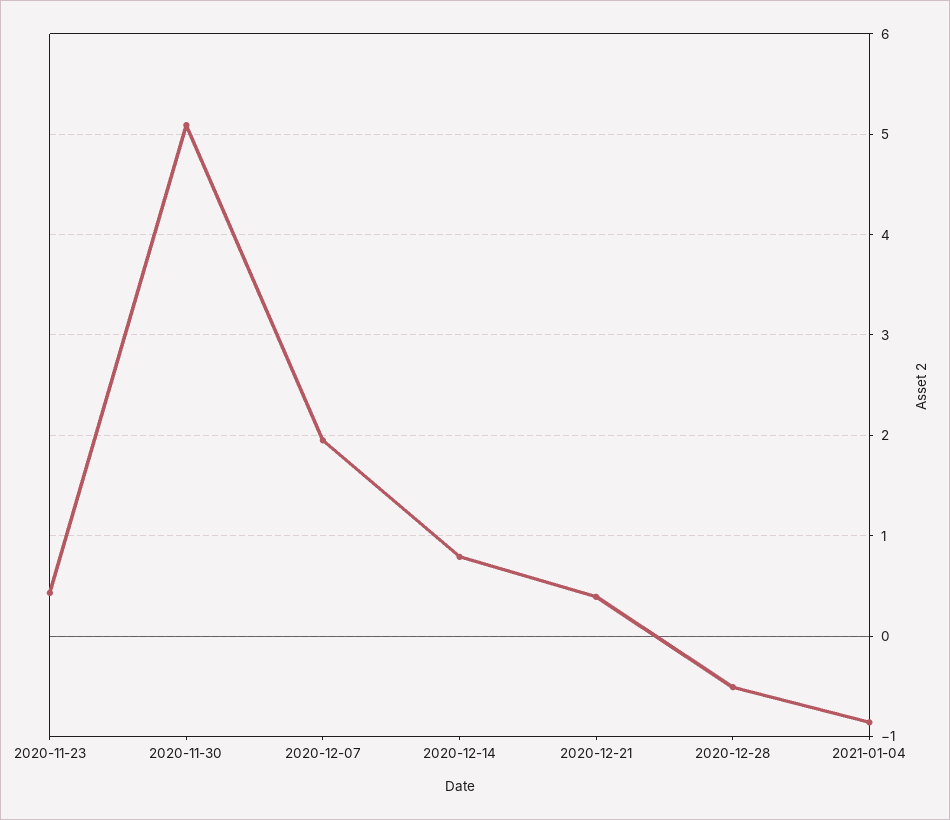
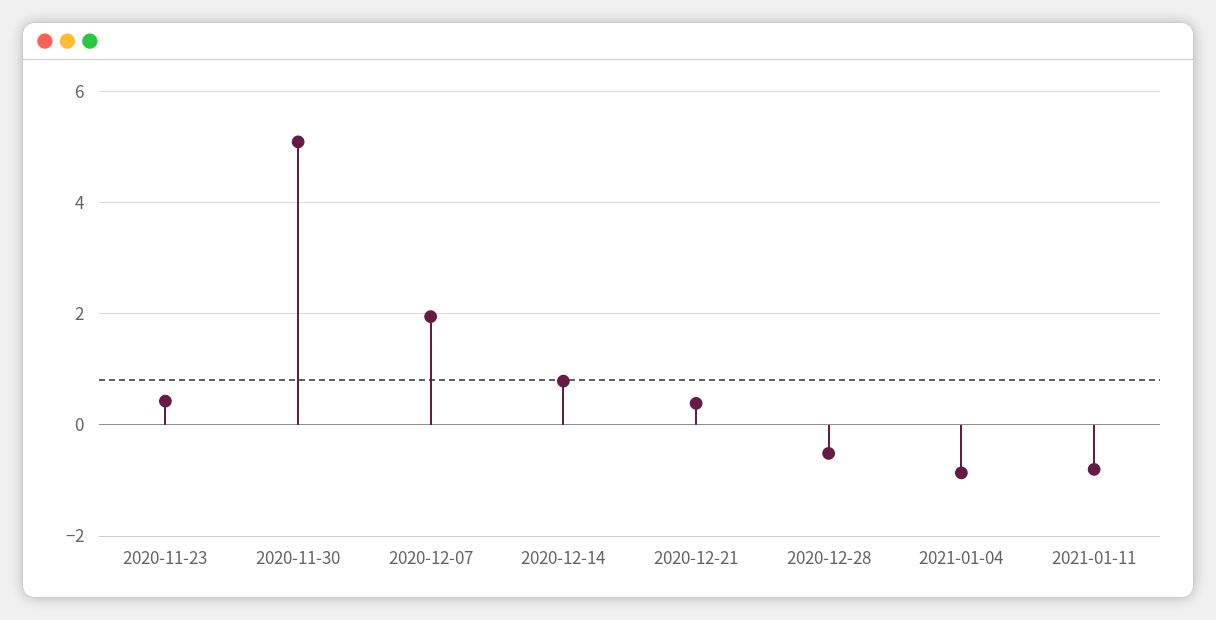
2021-01-11: none -> -0.8

